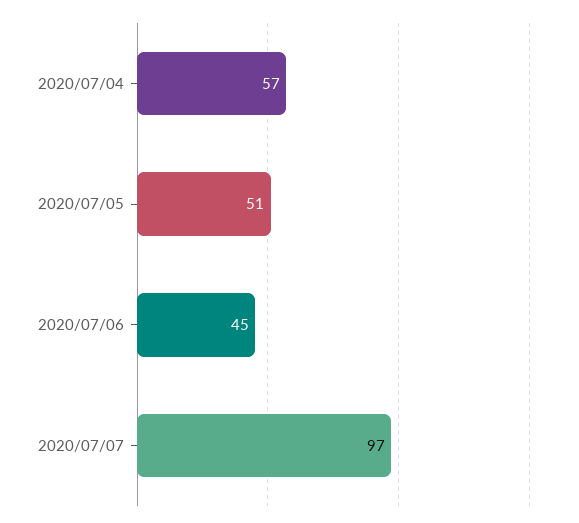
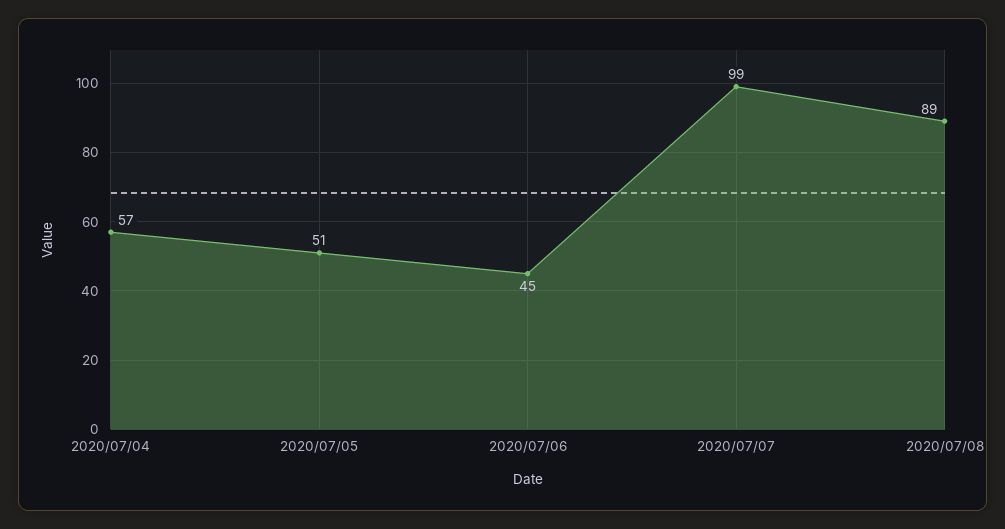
2020/07/07: 97 -> 99
2020/07/08: none -> 89

